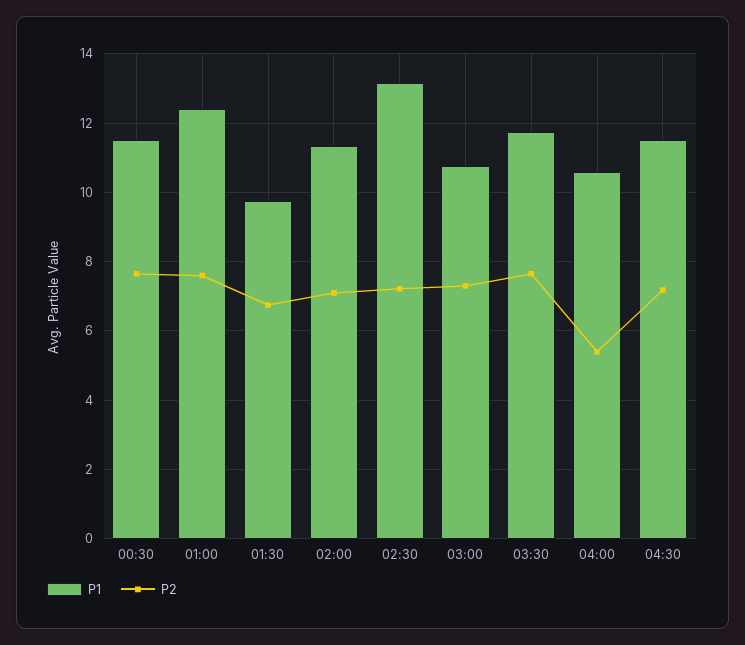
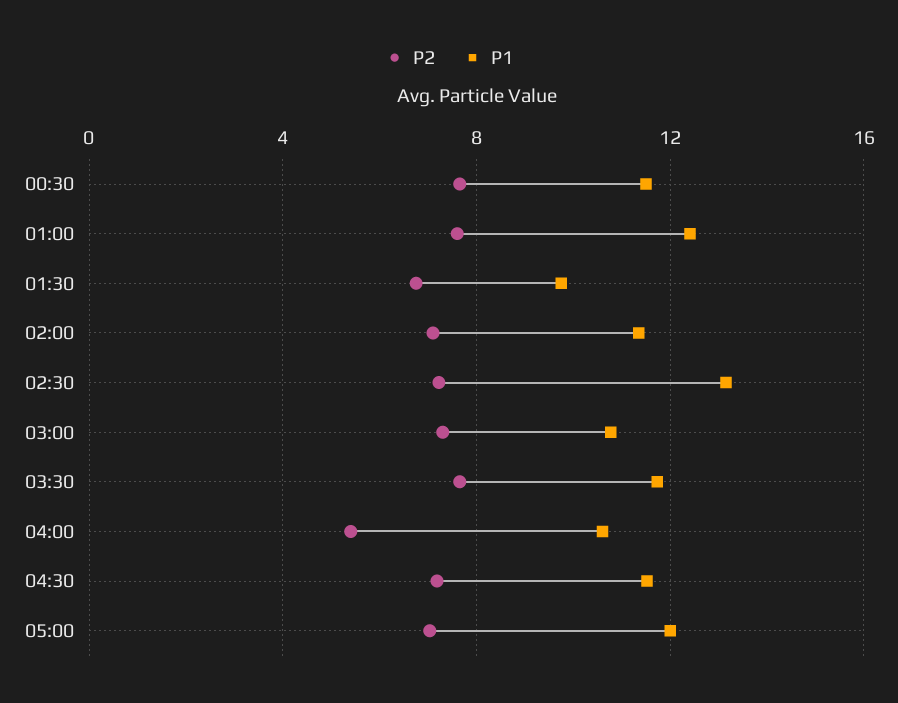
P2, 05:00: none -> 7
P1, 05:00: none -> 12

